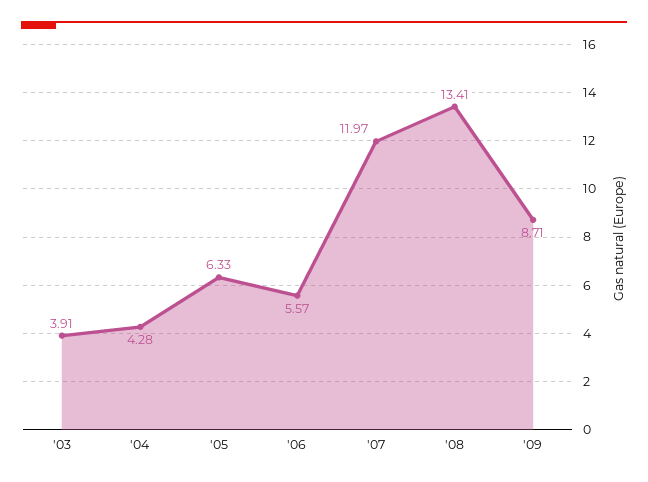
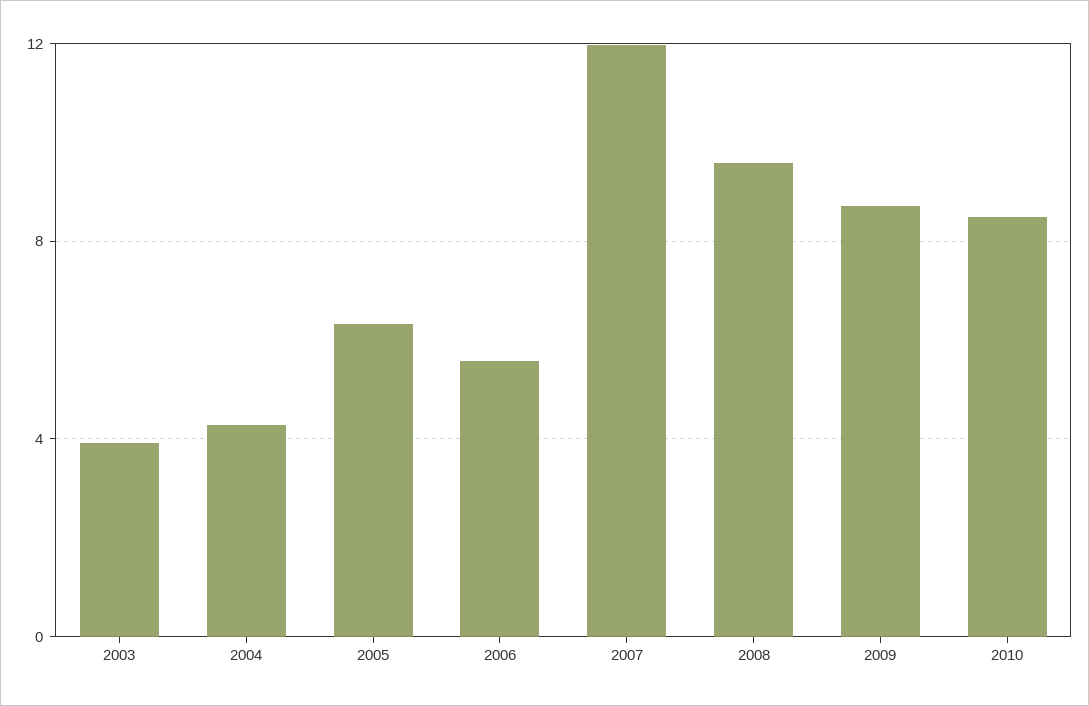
'08: 13.41 -> 9.5
2010: none -> 8.5

